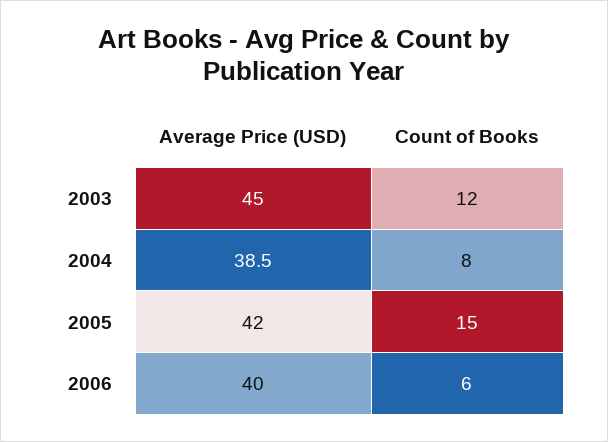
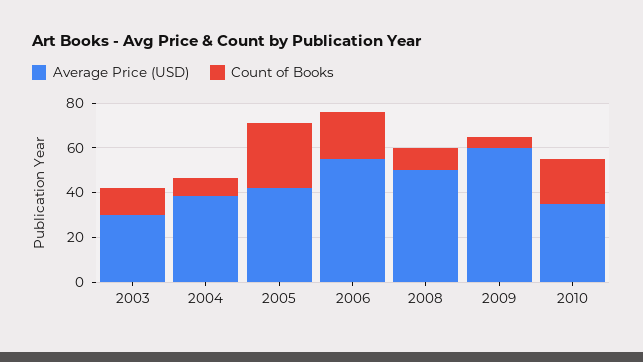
Average Price (USD), 2003: 45 -> 30
Count of Books, 2005: 15 -> 30
Average Price (USD), 2006: 40 -> 55
Count of Books, 2006: 6 -> 20
Average Price (USD), 2008: none -> 50
Count of Books, 2008: none -> 10
Average Price (USD), 2009: none -> 60
Count of Books, 2009: none -> 5
Average Price (USD), 2010: none -> 35
Count of Books, 2010: none -> 20

